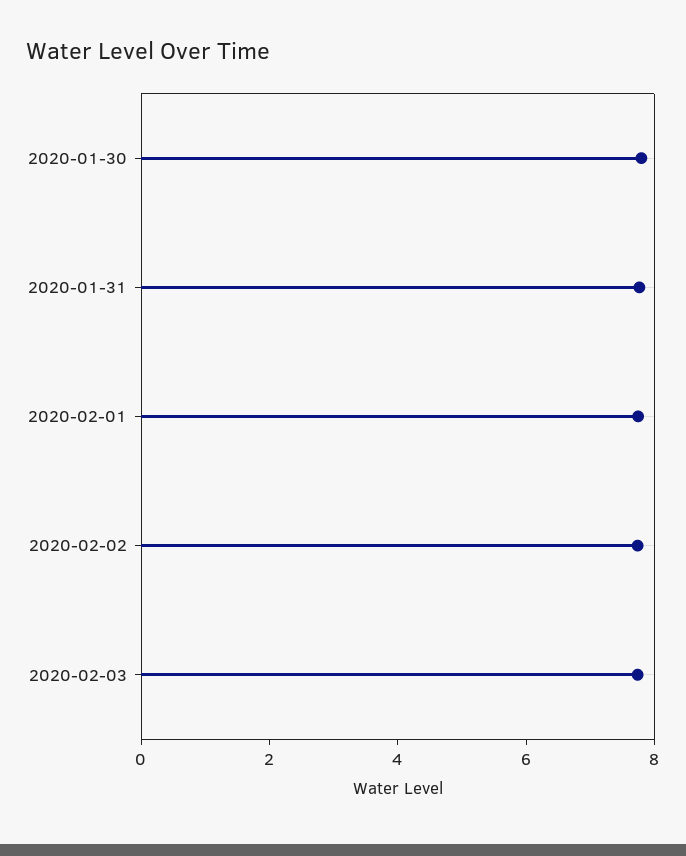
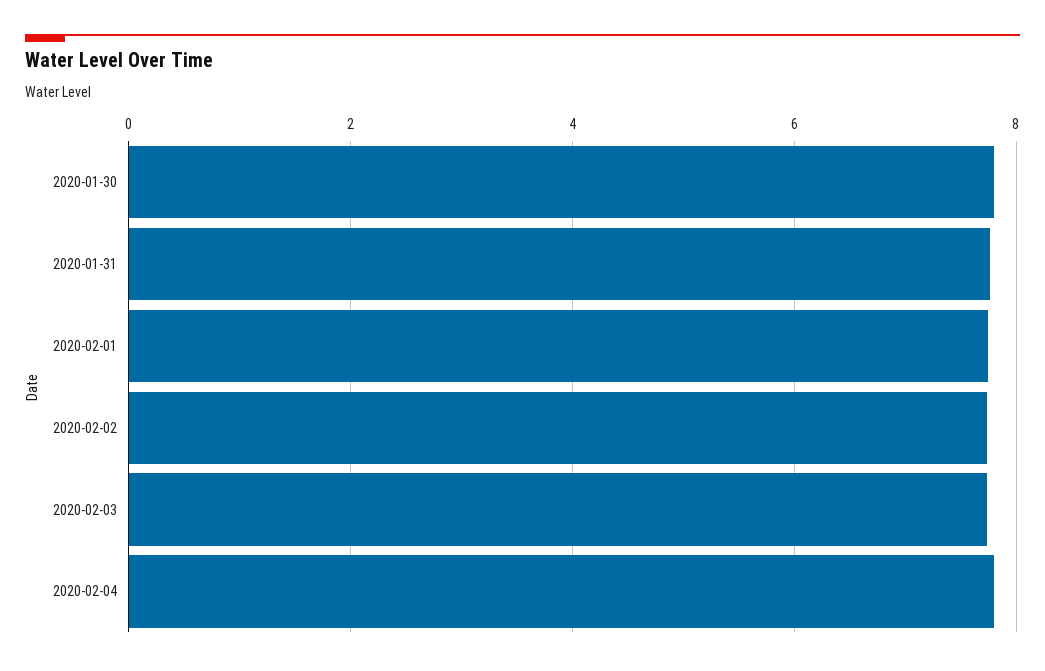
2020-02-04: none -> 7.8

